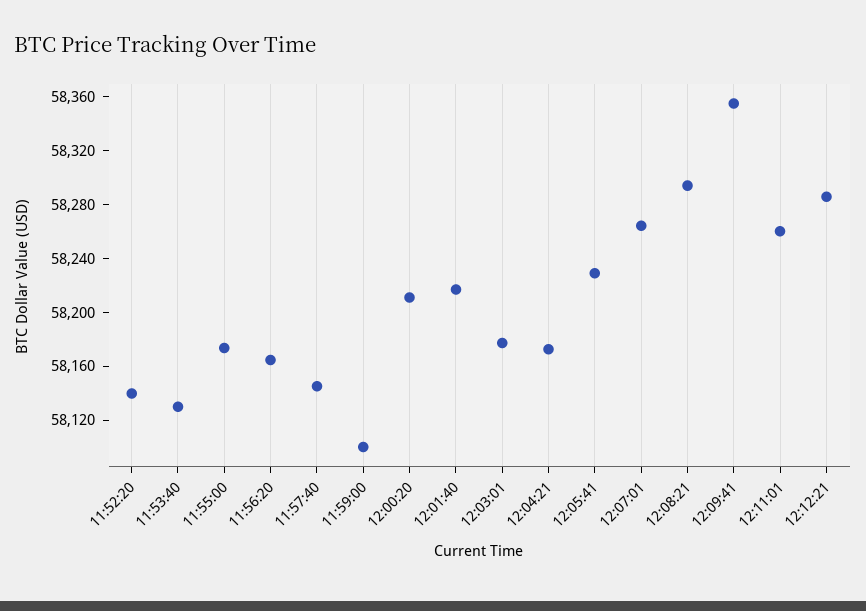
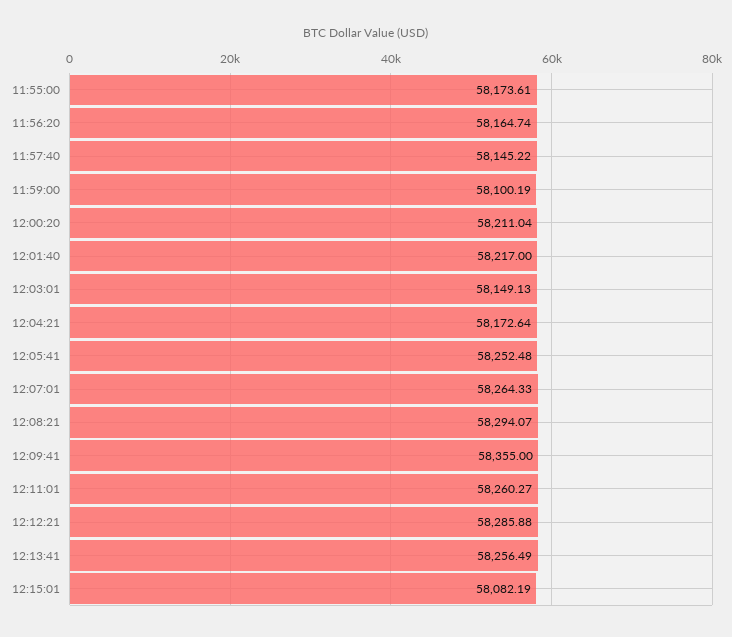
11:52:20: 58140 -> none
11:53:40: 58130 -> none
12:03:01: 58180 -> 58149.13
12:05:41: 58230 -> 58252.48
12:13:41: none -> 58256.49
12:15:01: none -> 58082.19

